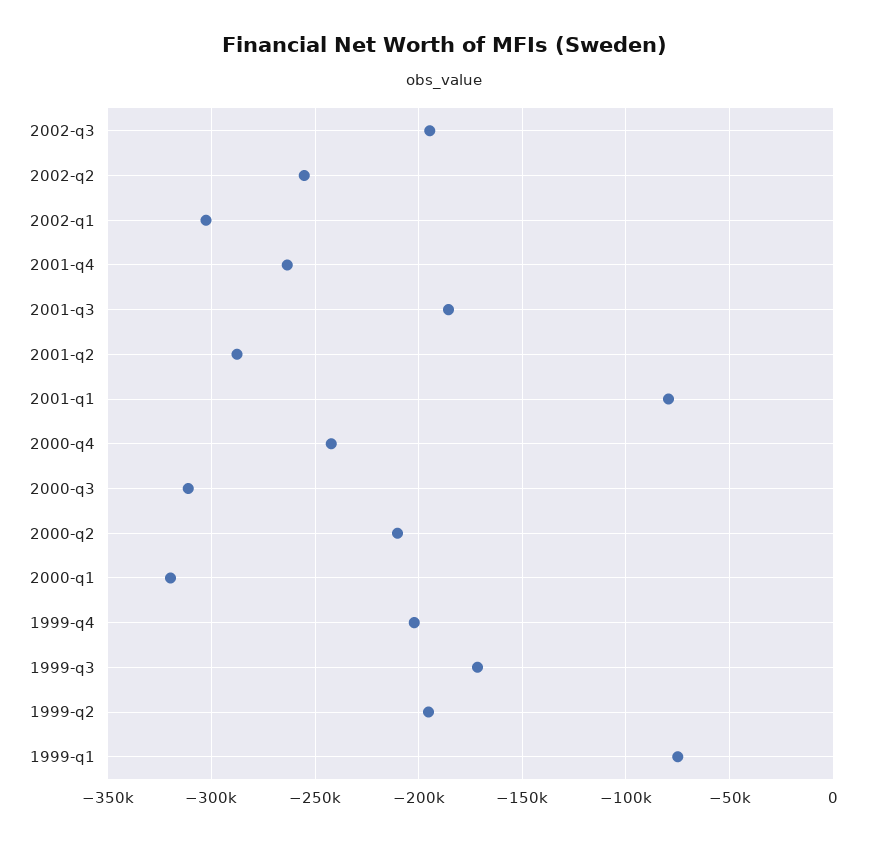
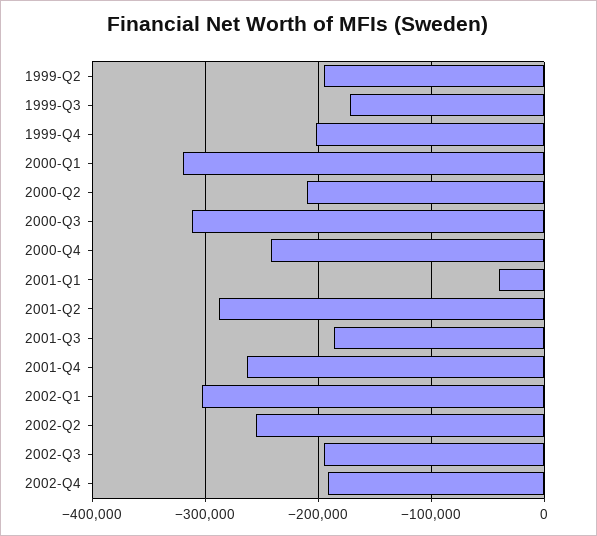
2001-q1: -80000 -> -40000
1999-q1: -75000 -> none
2002-Q4: none -> -190000

